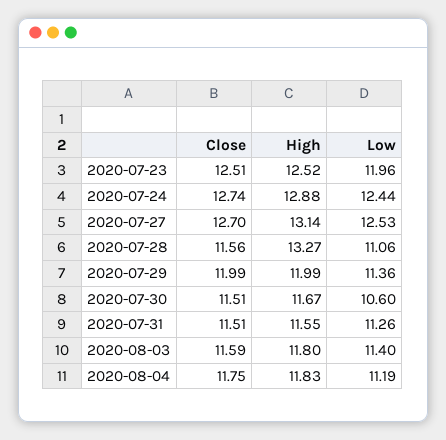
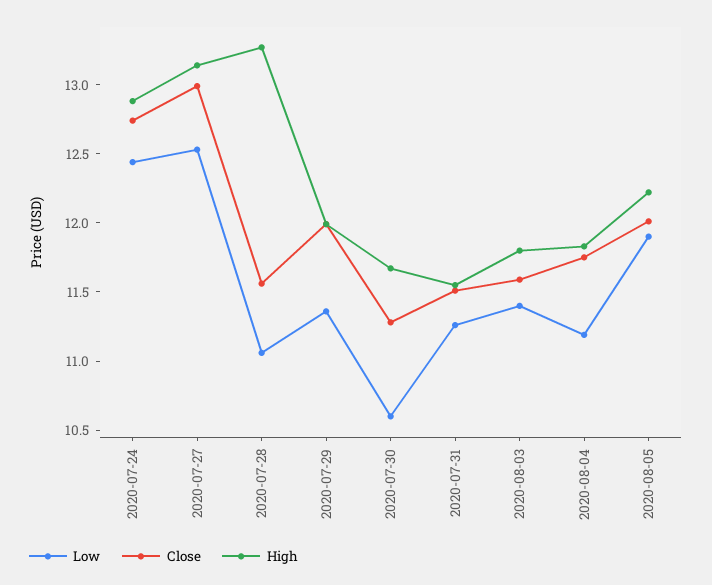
Close, 2020-07-23: 12.51 -> none
High, 2020-07-23: 12.52 -> none
Low, 2020-07-23: 11.96 -> none
Close, 2020-07-27: 12.7 -> 13
Close, 2020-07-30: 11.51 -> 11.3
Low, 2020-08-05: none -> 11.9
Close, 2020-08-05: none -> 12
High, 2020-08-05: none -> 12.2

